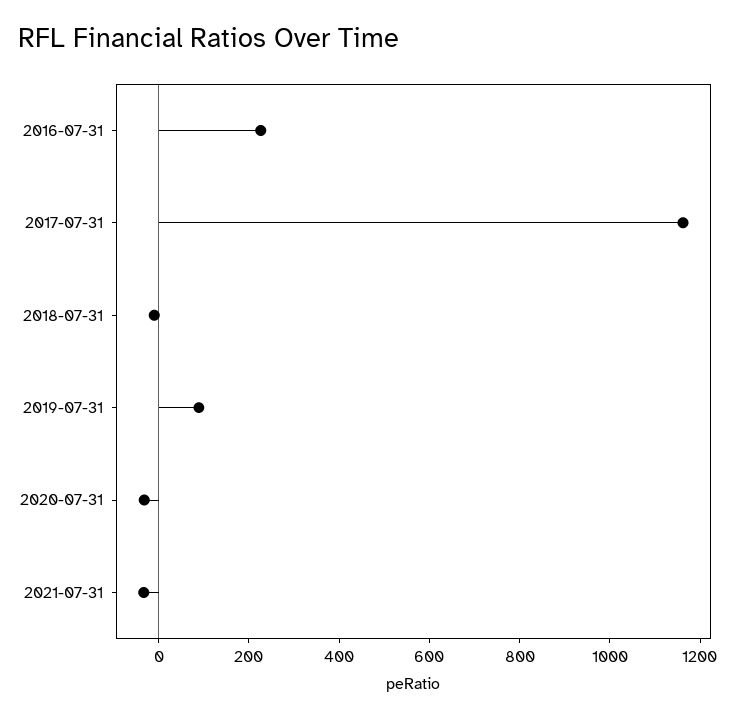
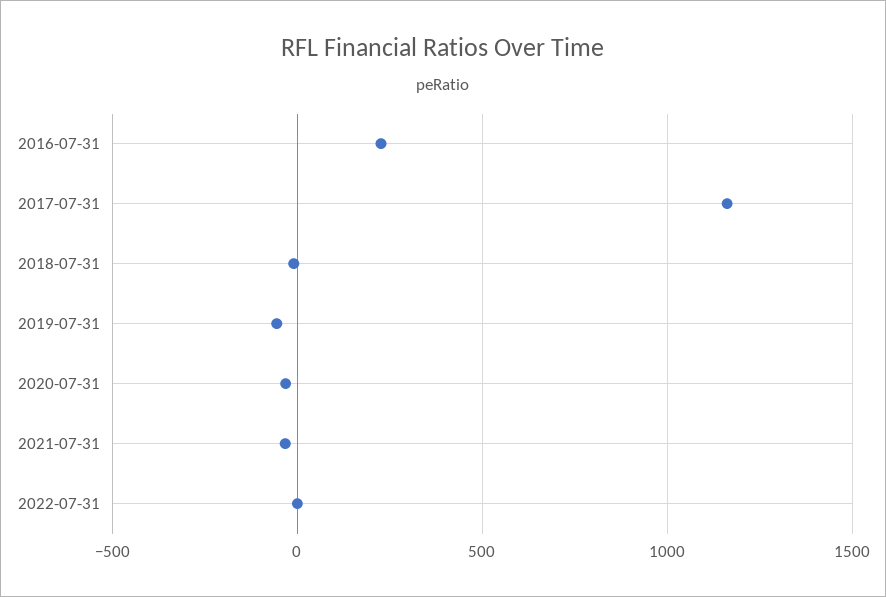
2019-07-31: 100 -> -50
2022-07-31: none -> 0

